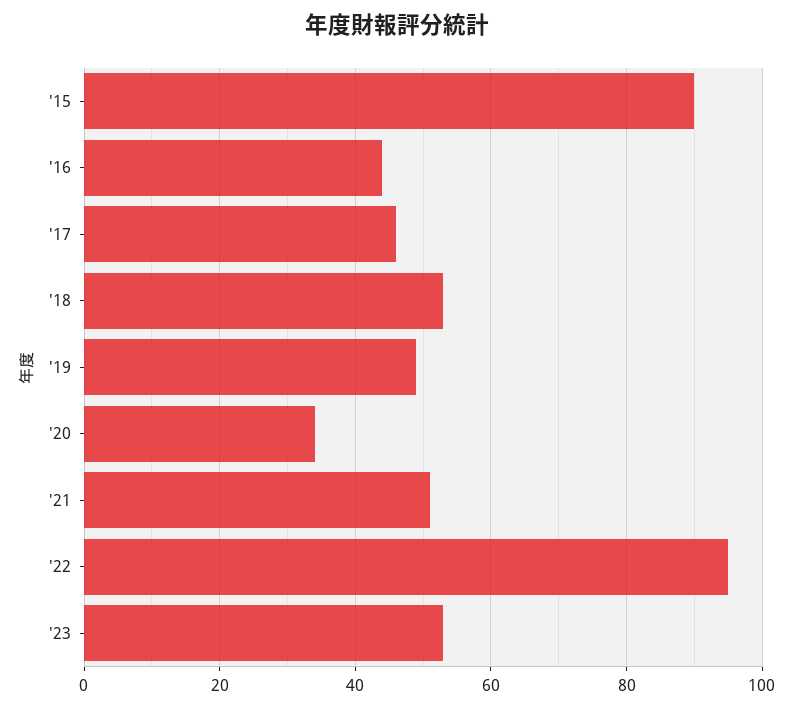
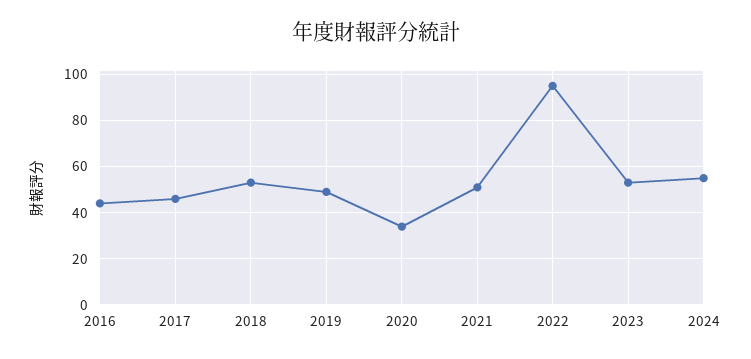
'15: 90 -> none
2024: none -> 55

